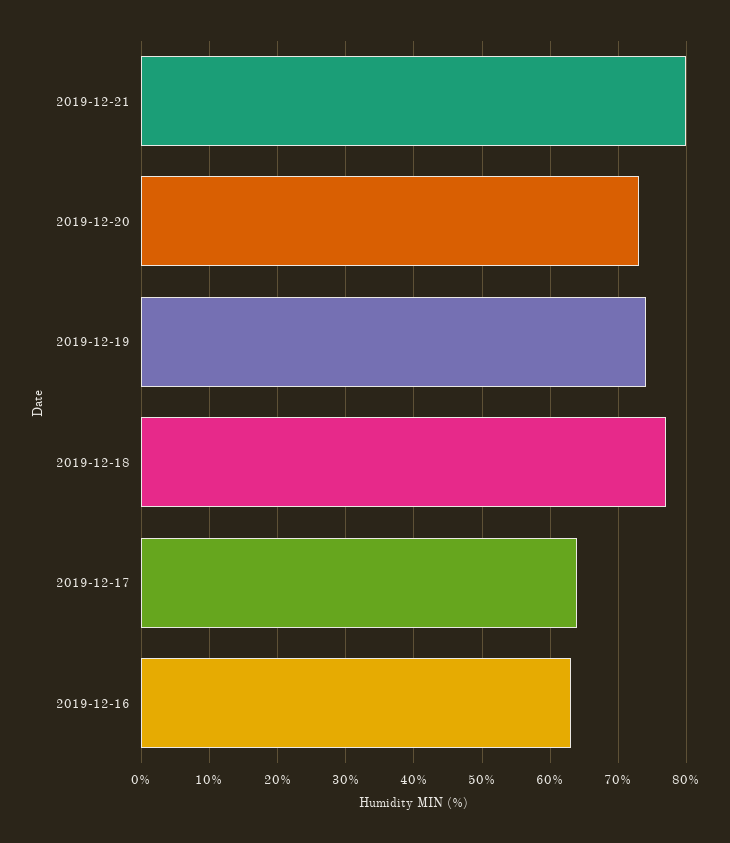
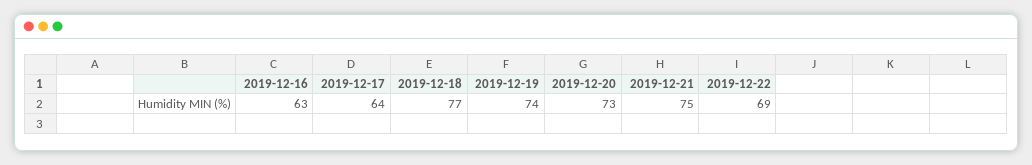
2019-12-21: 80 -> 75
2019-12-22: none -> 69

